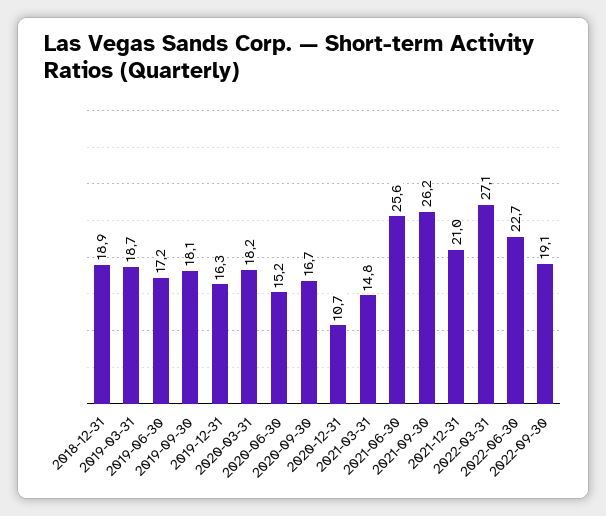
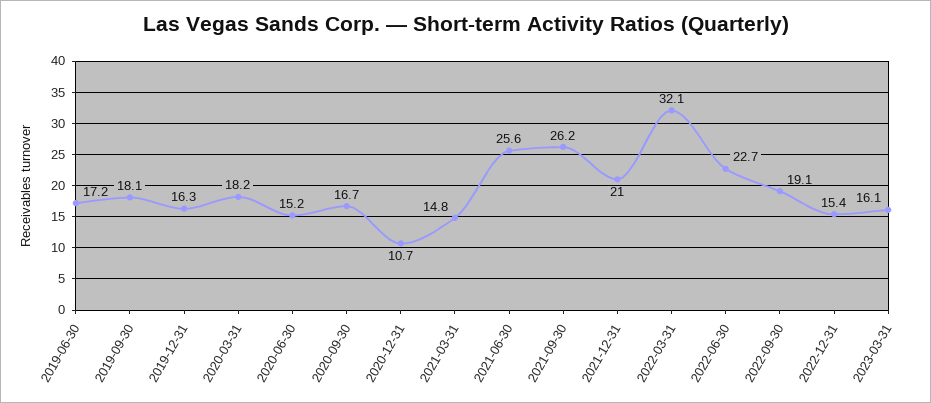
2018-12-31: 18.9 -> none
2019-03-31: 18.7 -> none
2022-03-31: 27.1 -> 32.1
2022-12-31: none -> 15.4
2023-03-31: none -> 16.1

